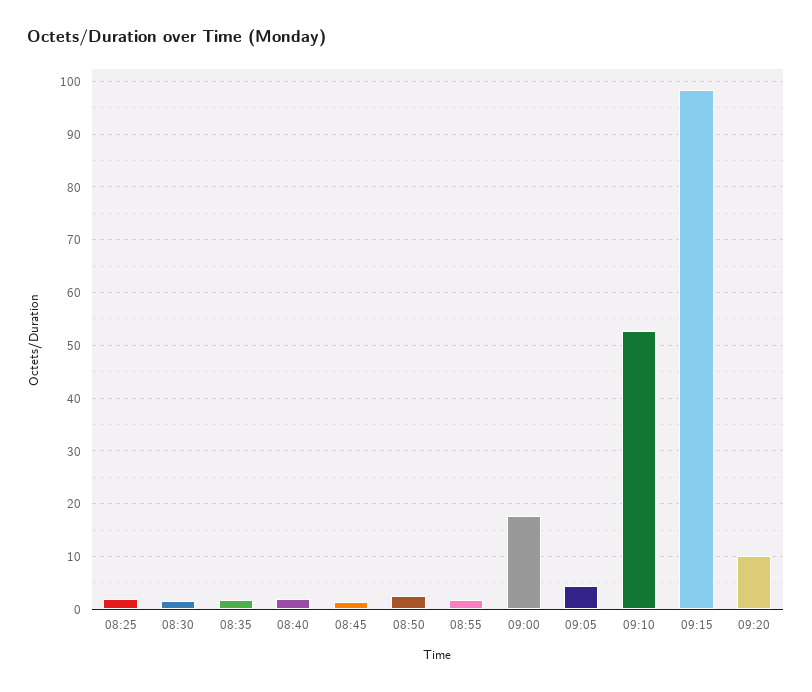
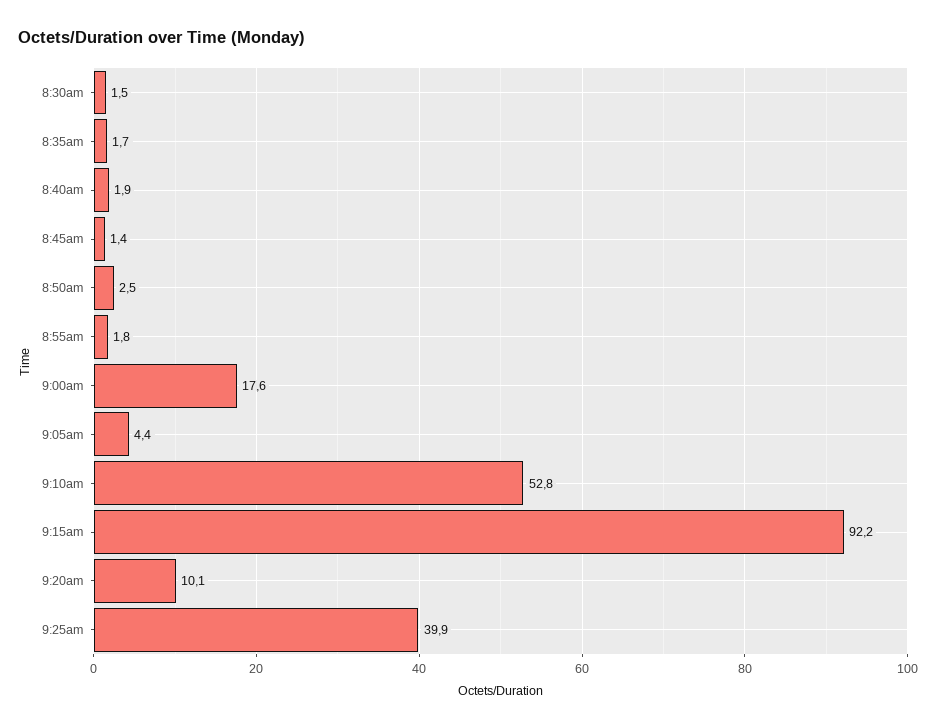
08:25: 2 -> none
09:15: 98 -> 92.2
9:25am: none -> 39.9

